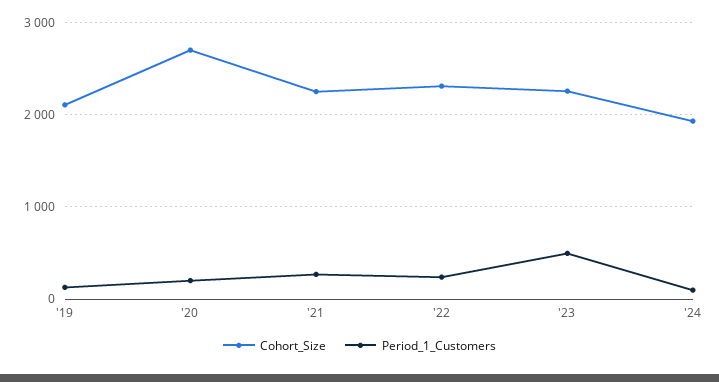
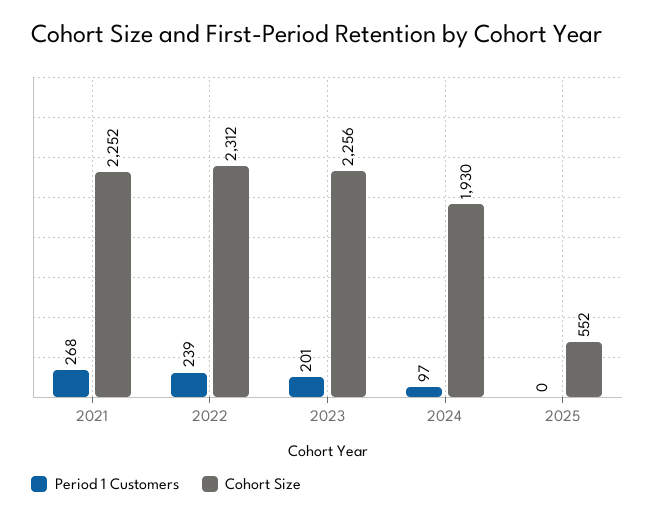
Cohort_Size, '19: 2100 -> none
Period_1_Customers, '19: 100 -> none
Cohort_Size, '20: 2700 -> none
Period_1_Customers, '20: 200 -> none
Period_1_Customers, '23: 500 -> 201
Period_1_Customers, 2025: none -> 0
Cohort_Size, 2025: none -> 552

